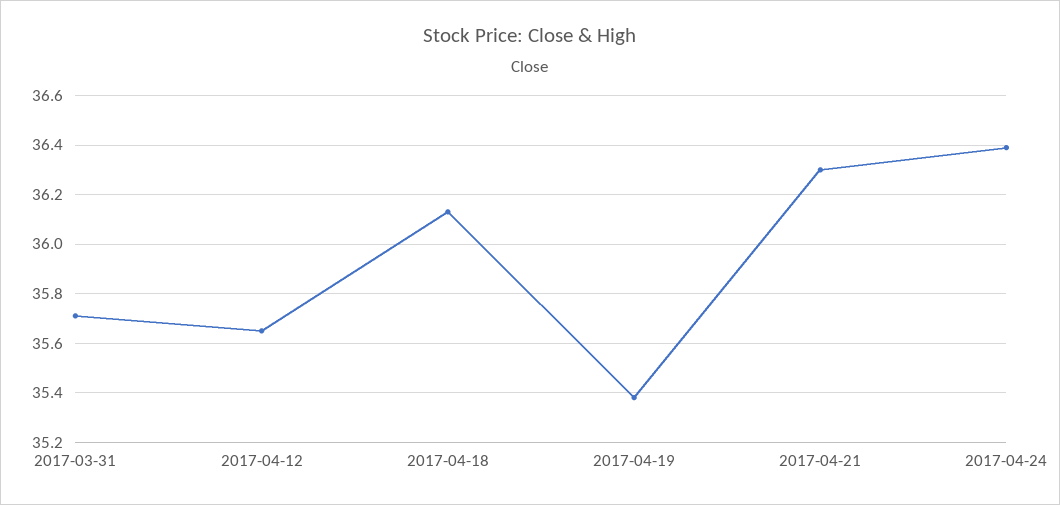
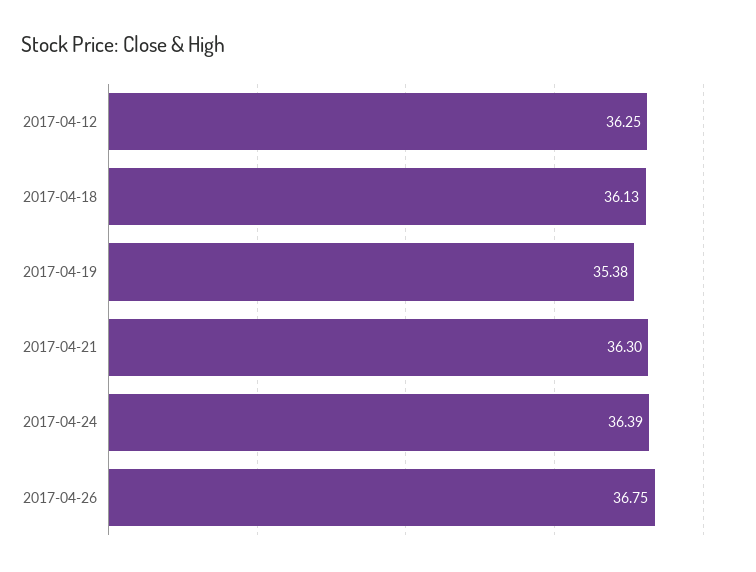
2017-03-31: 35.7 -> none
2017-04-12: 35.65 -> 36.25
2017-04-26: none -> 36.75

